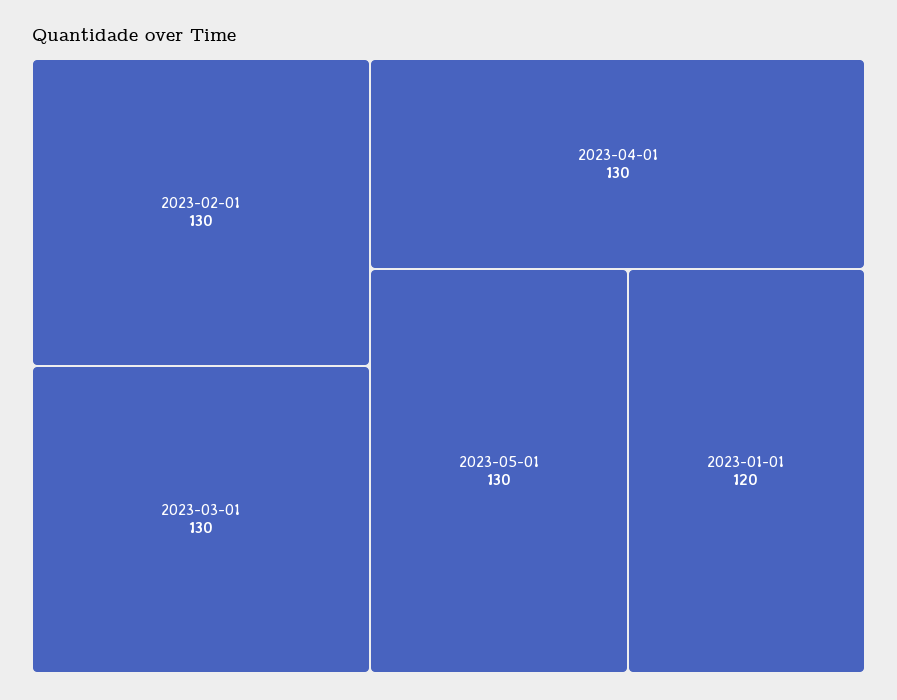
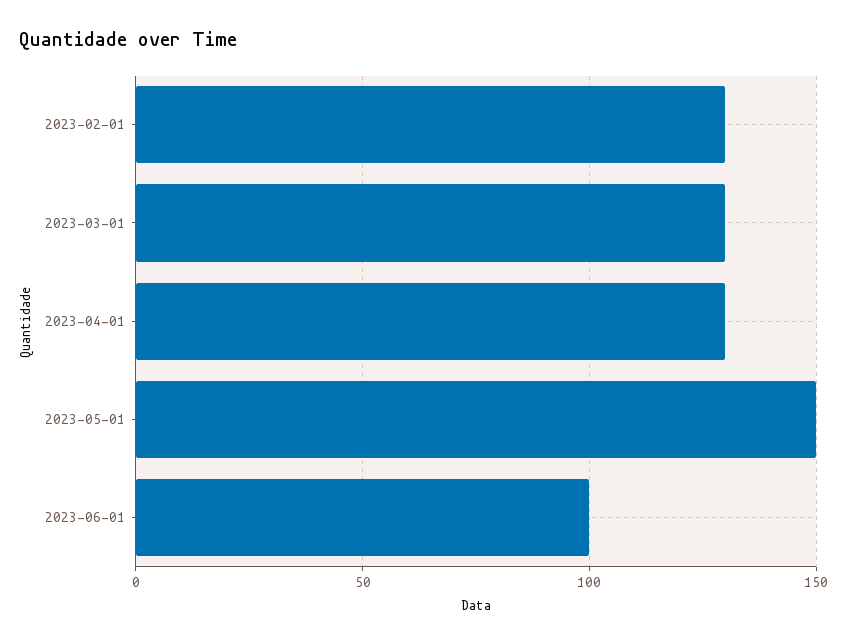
2023-05-01: 130 -> 150
2023-01-01: 120 -> none
2023-06-01: none -> 100

